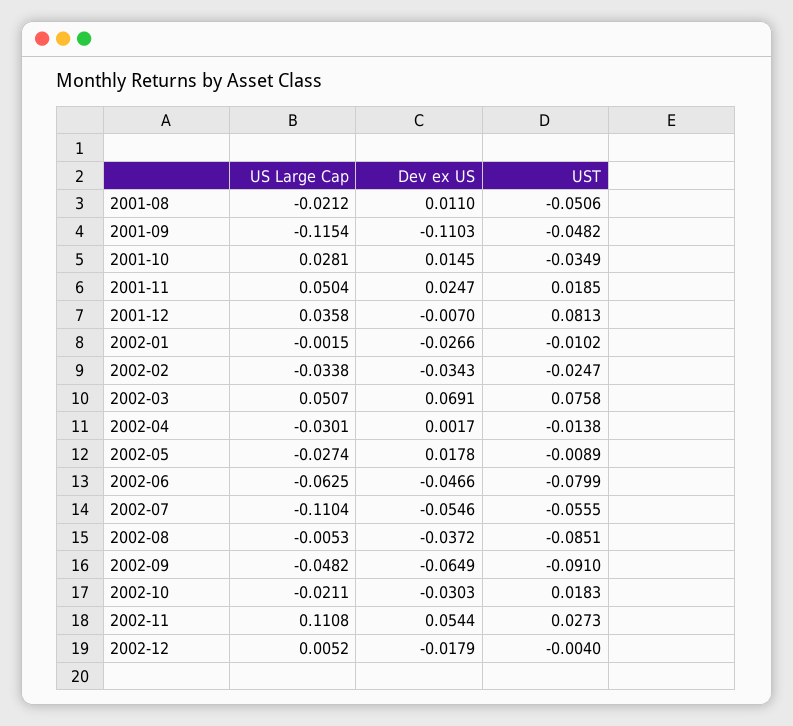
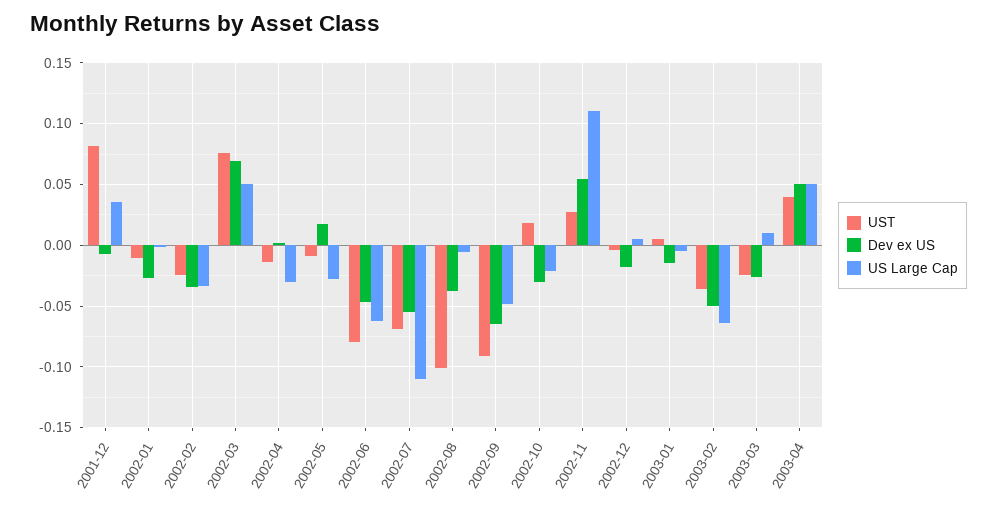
US Large Cap, 2001-08: -0.0212 -> none
Dev ex US, 2001-08: 0.011 -> none
UST, 2001-08: -0.0506 -> none
US Large Cap, 2001-09: -0.1154 -> none
Dev ex US, 2001-09: -0.1103 -> none
UST, 2001-09: -0.0482 -> none
US Large Cap, 2001-10: 0.0281 -> none
Dev ex US, 2001-10: 0.0145 -> none
UST, 2001-10: -0.0349 -> none
US Large Cap, 2001-11: 0.0504 -> none
Dev ex US, 2001-11: 0.0247 -> none
UST, 2001-11: 0.0185 -> none
UST, 2002-07: -0.0555 -> -0.07
UST, 2002-08: -0.0851 -> -0.1
UST, 2003-01: none -> 0.005
Dev ex US, 2003-01: none -> -0.015
US Large Cap, 2003-01: none -> -0.005
UST, 2003-02: none -> -0.035
Dev ex US, 2003-02: none -> -0.05
US Large Cap, 2003-02: none -> -0.065
UST, 2003-03: none -> -0.025
Dev ex US, 2003-03: none -> -0.025
US Large Cap, 2003-03: none -> 0.01
UST, 2003-04: none -> 0.04
Dev ex US, 2003-04: none -> 0.05
US Large Cap, 2003-04: none -> 0.05

